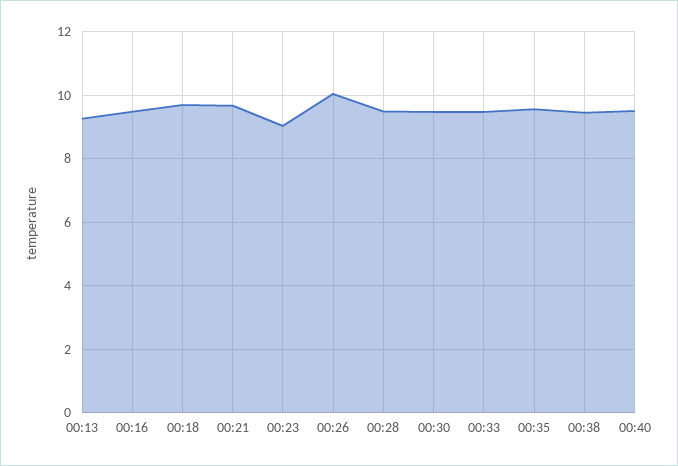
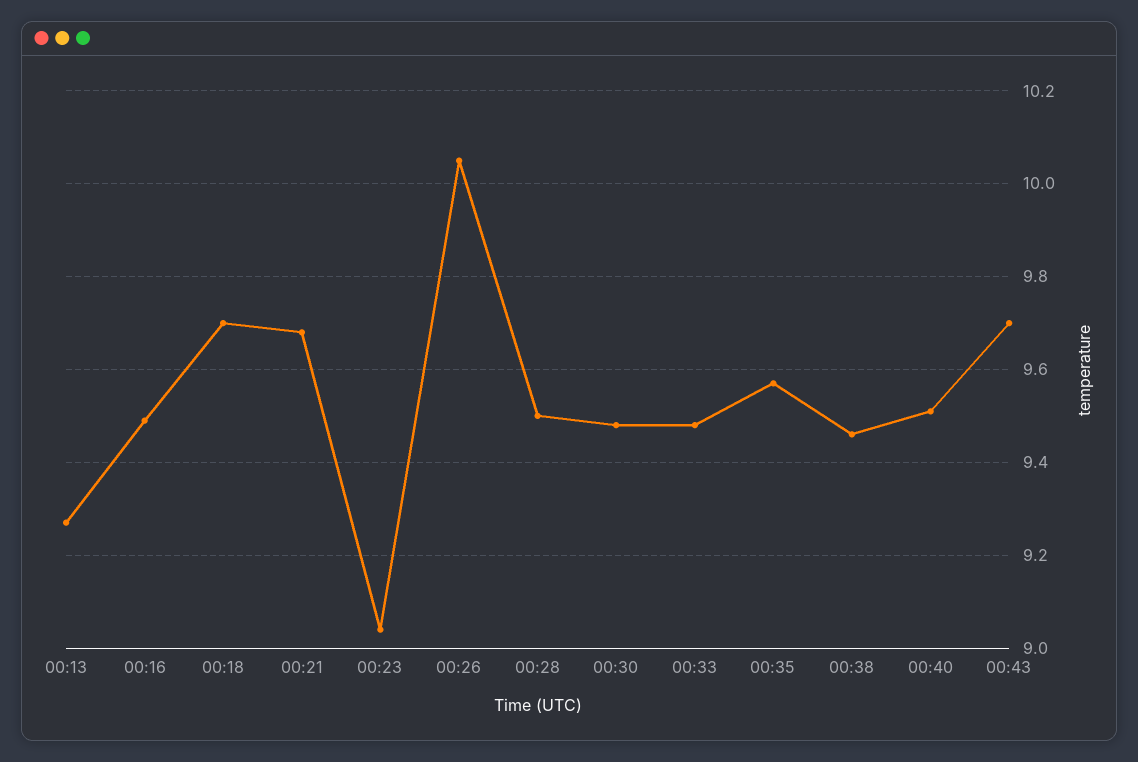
00:43: none -> 9.7

